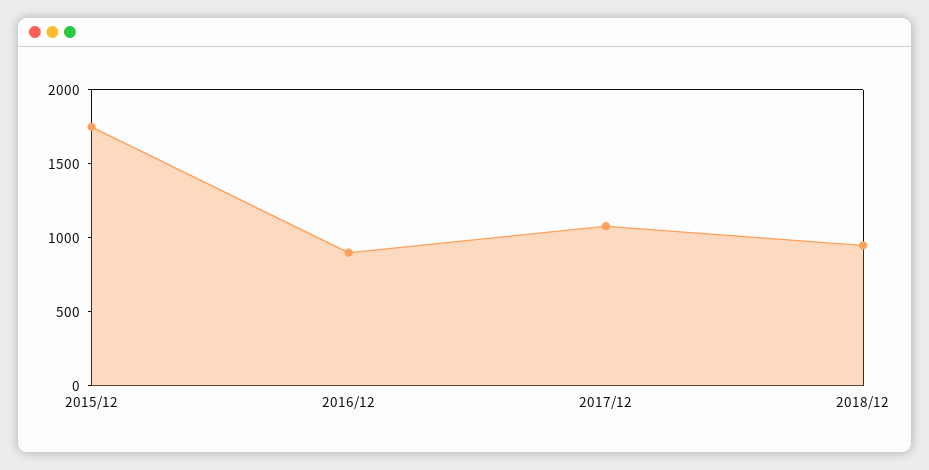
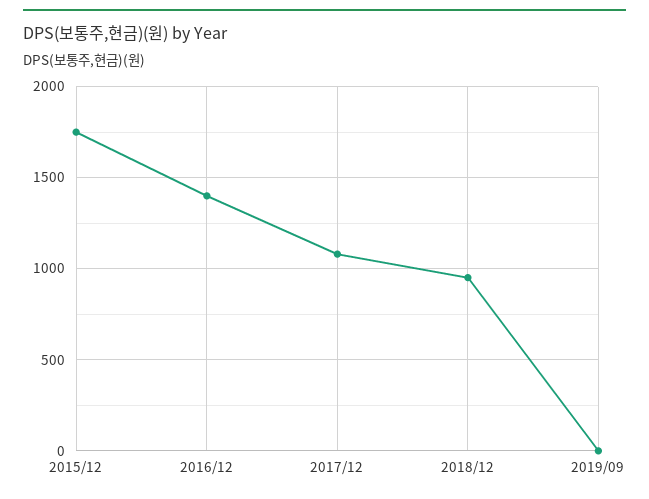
2016/12: 900 -> 1400
2019/09: none -> 0

